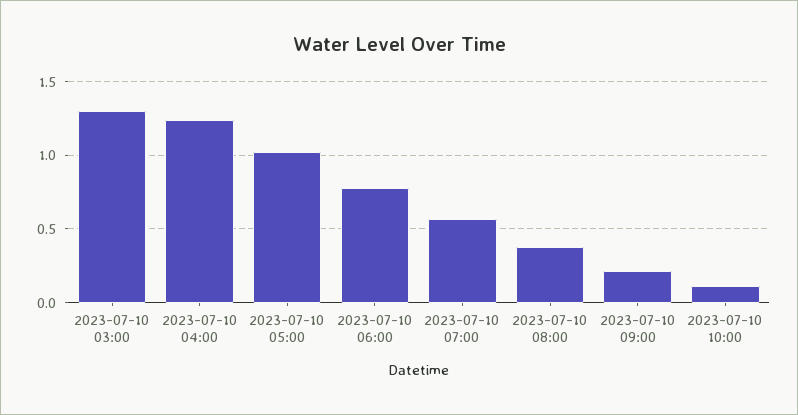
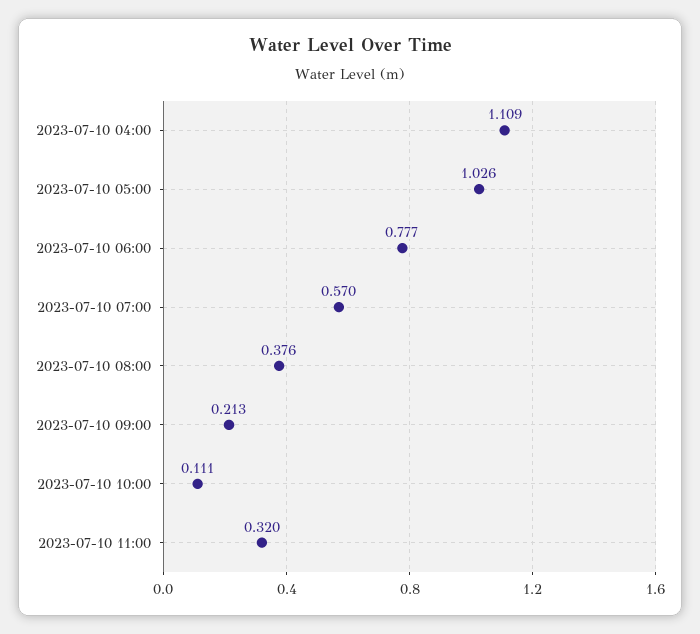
2023-07-10 03:00: 1.3 -> none
2023-07-10 04:00: 1.25 -> 1.109
2023-07-10 11:00: none -> 0.32

